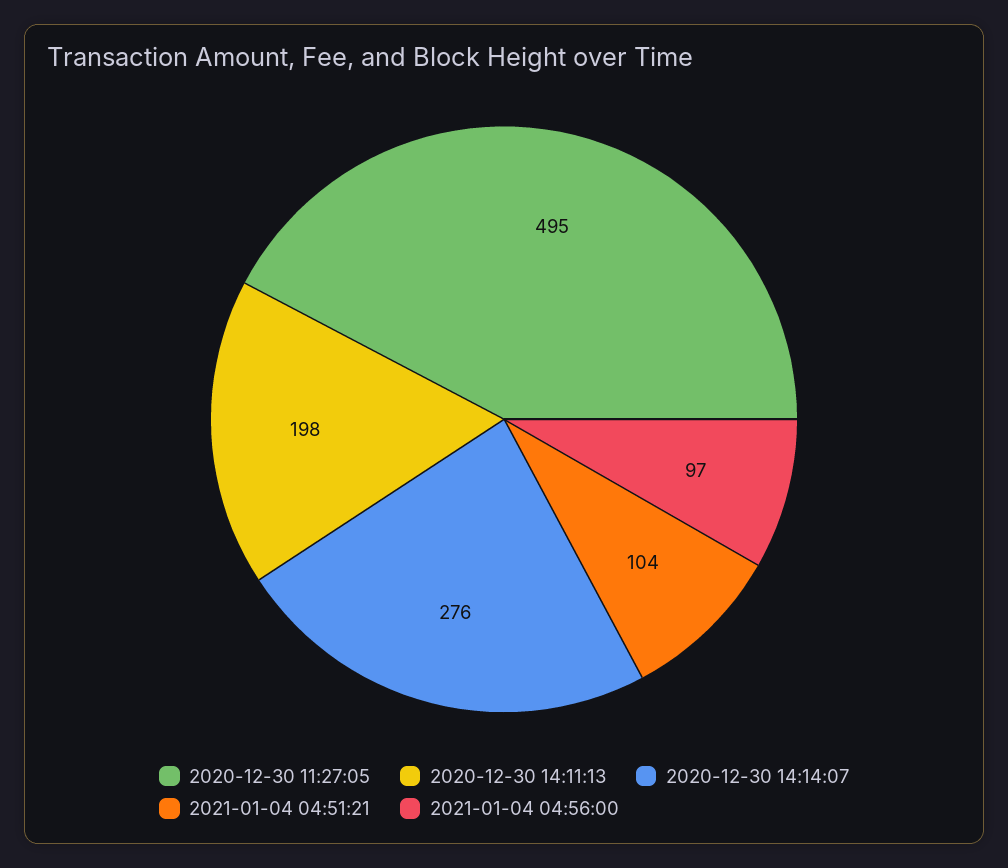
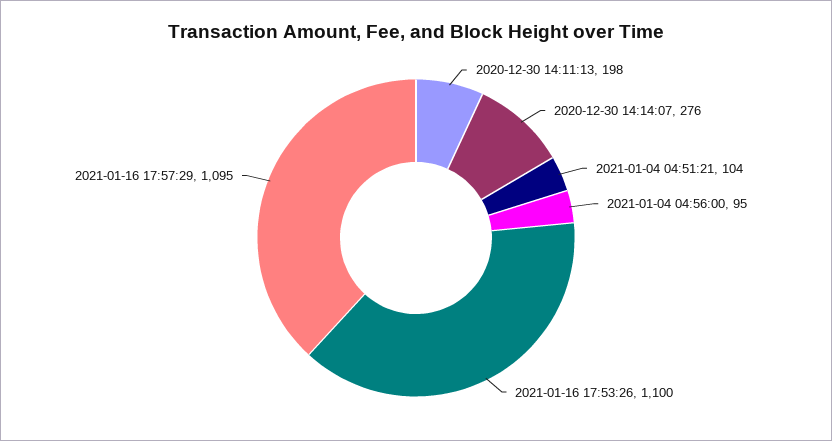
2020-12-30 11:27:05: 495 -> none
2021-01-04 04:56:00: 97 -> 95
2021-01-16 17:53:26: none -> 1100
2021-01-16 17:57:29: none -> 1095

